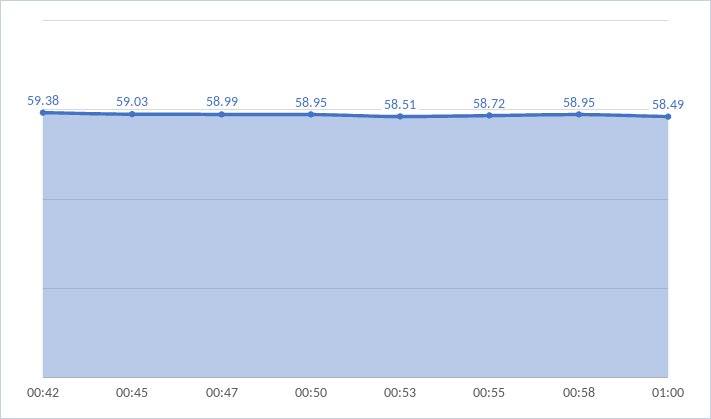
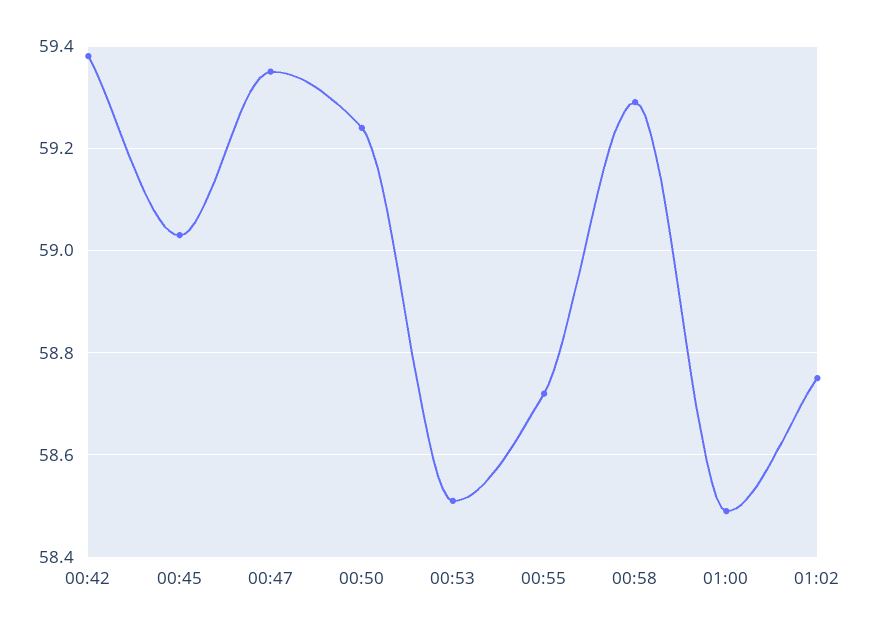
00:47: 58.99 -> 59.35
00:50: 58.95 -> 59.25
00:58: 58.95 -> 59.3
01:02: none -> 58.75

